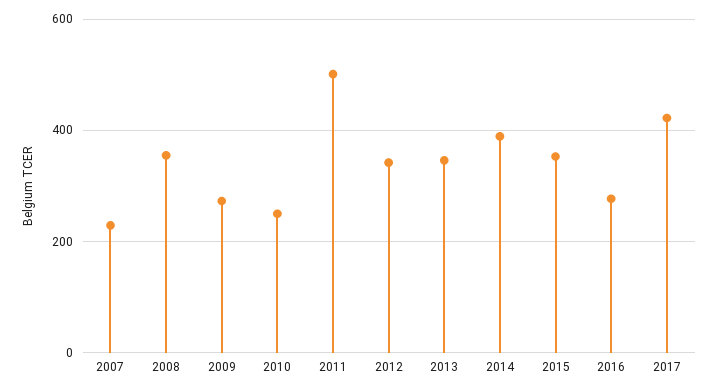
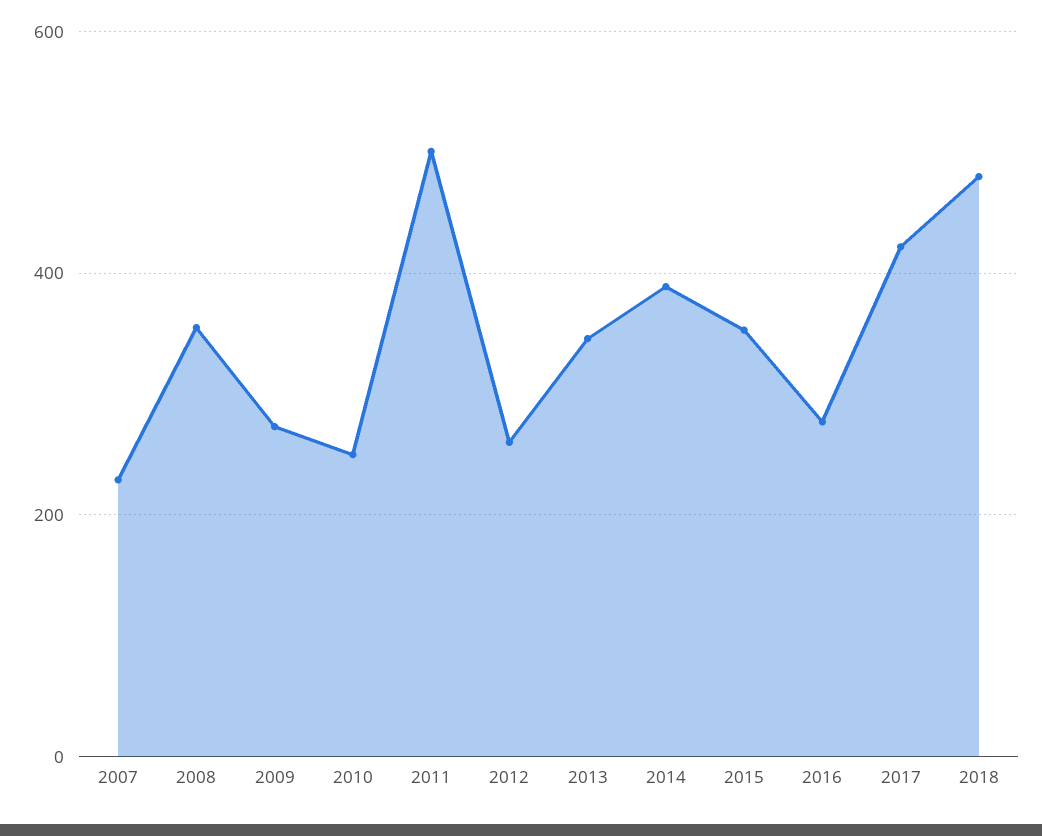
2012: 340 -> 260
2018: none -> 480

